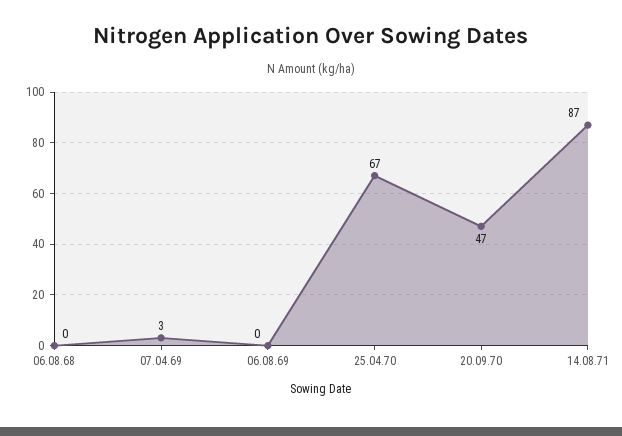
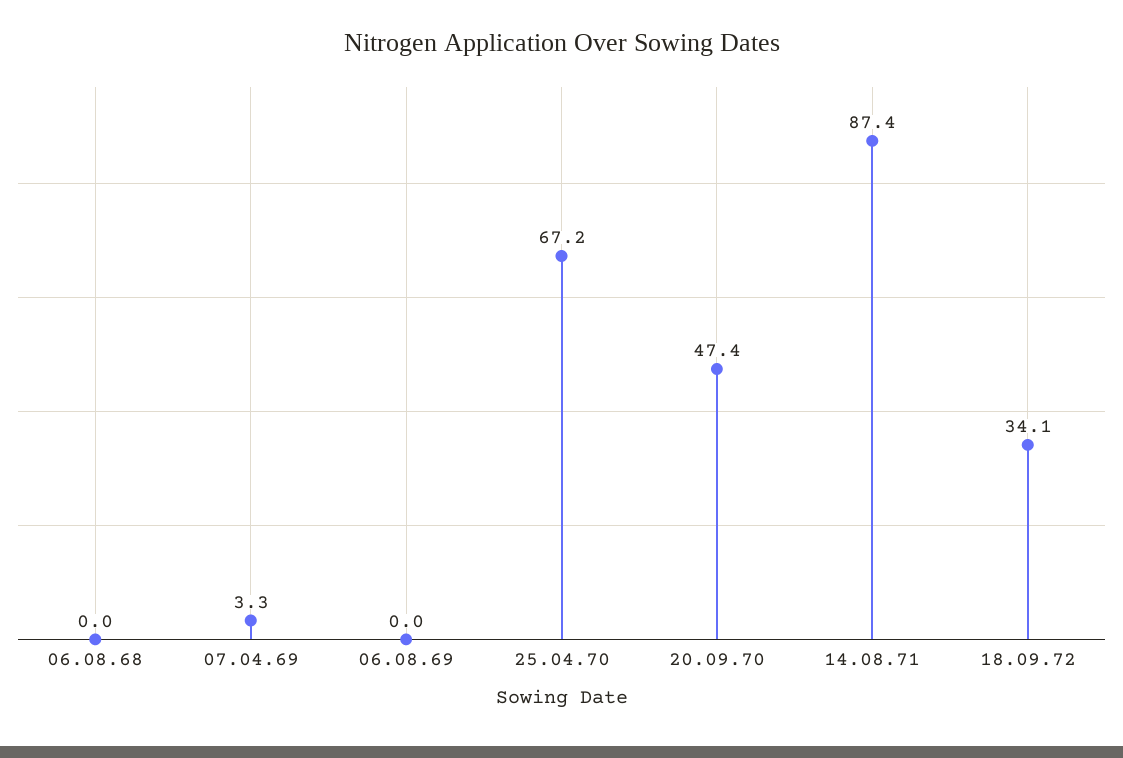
18.09.72: none -> 34.1

